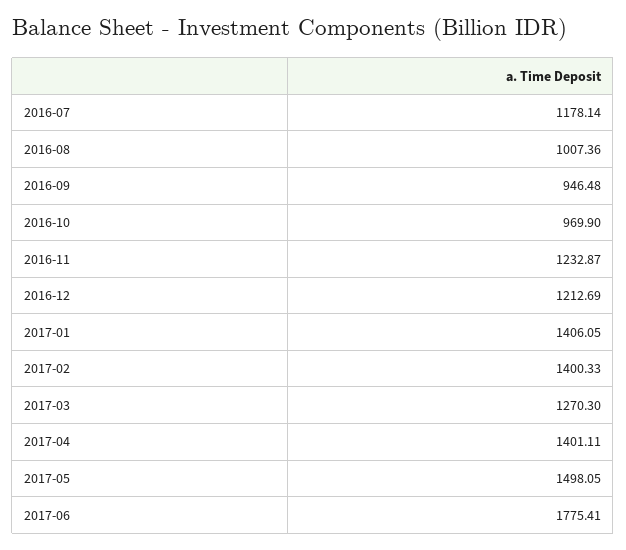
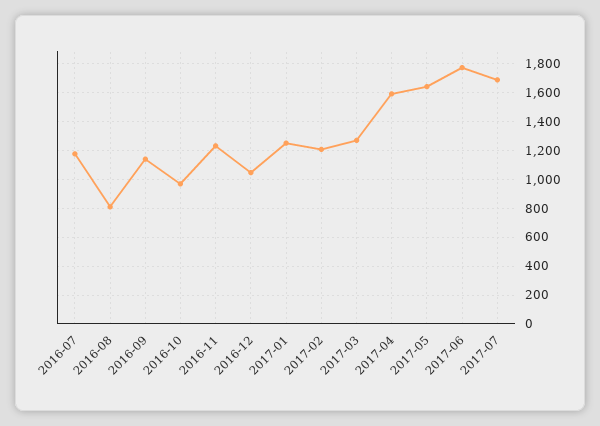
2016-08: 1007.36 -> 800
2016-09: 946.48 -> 1150
2016-12: 1212.69 -> 1050
2017-01: 1406.05 -> 1250
2017-02: 1400.33 -> 1200
2017-04: 1401.11 -> 1600
2017-05: 1498.05 -> 1650
2017-07: none -> 1700

